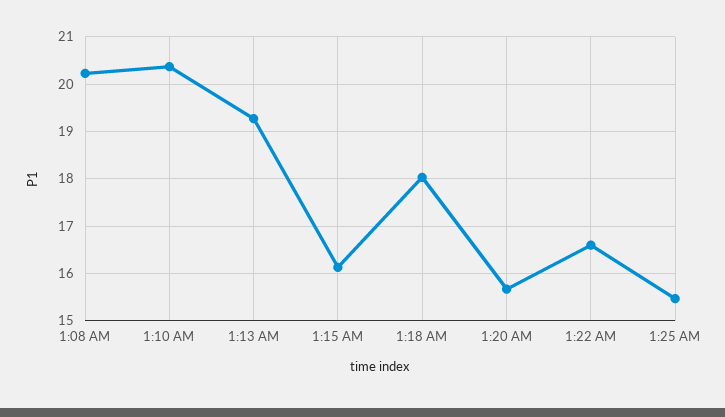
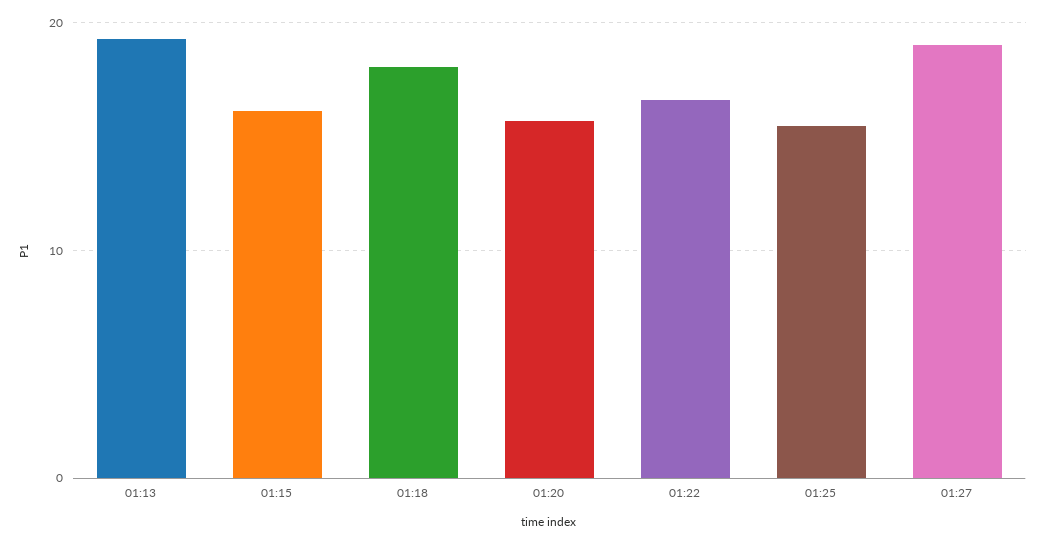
1:08 AM: 20.2 -> none
1:10 AM: 20.4 -> none
01:27: none -> 19

